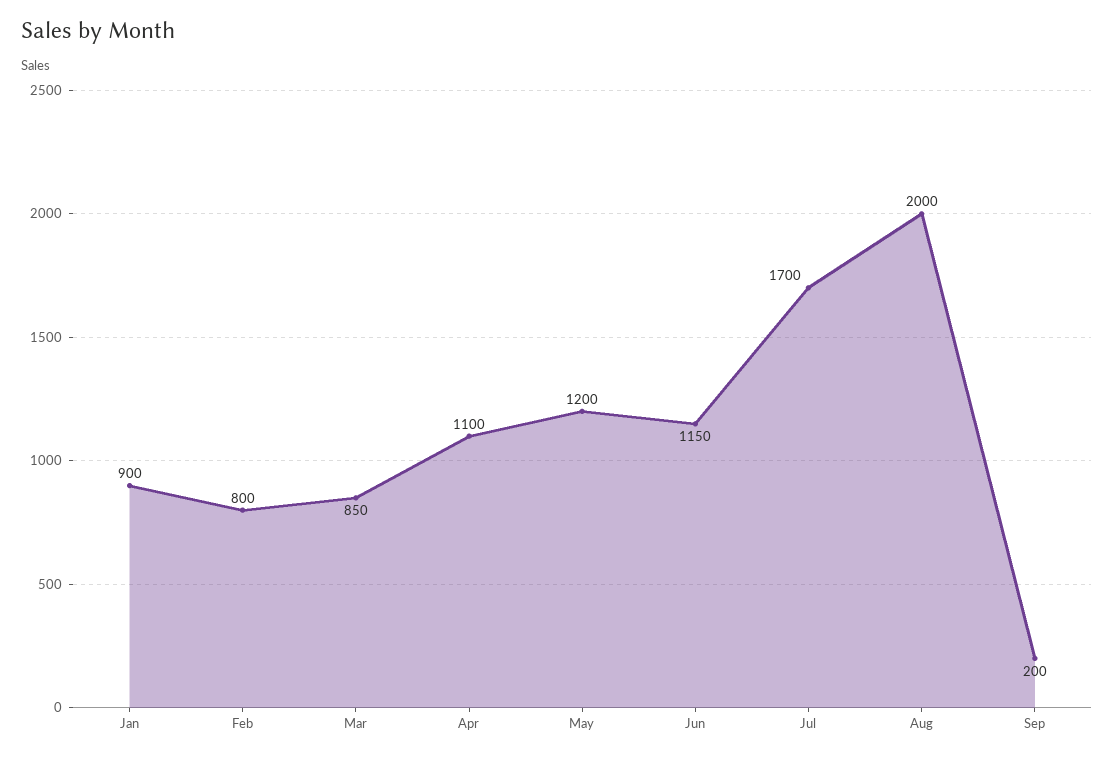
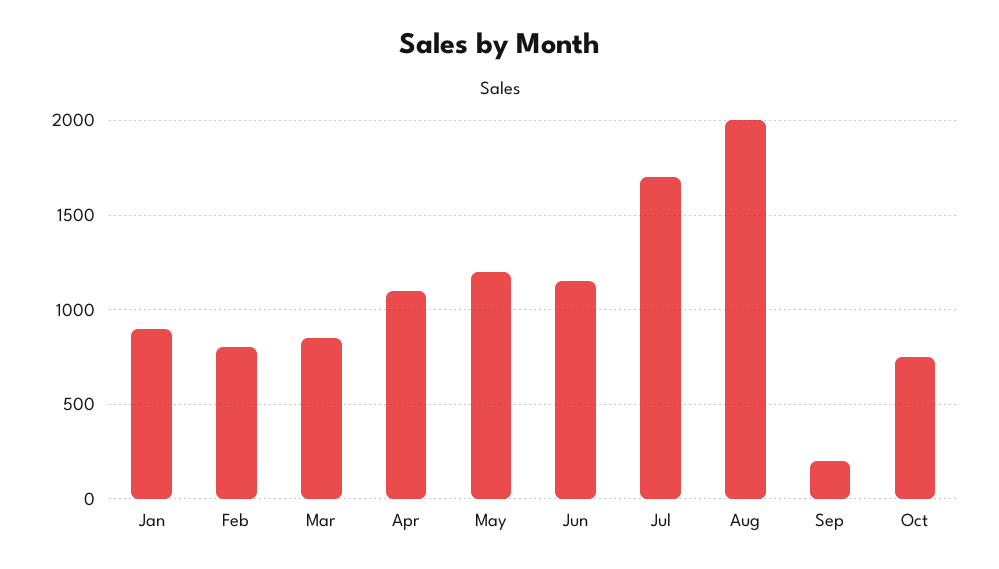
Oct: none -> 750

